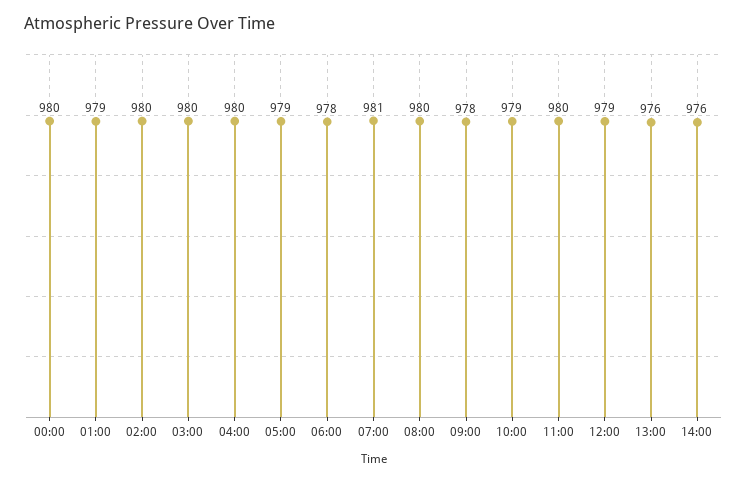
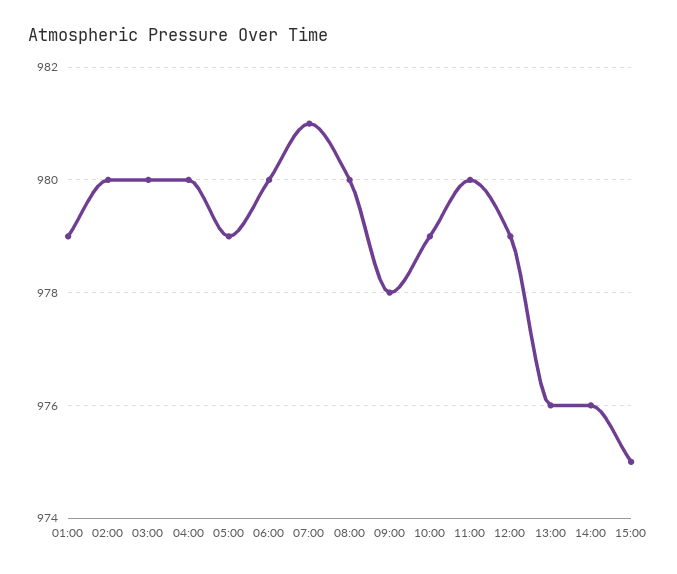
00:00: 980 -> none
06:00: 978 -> 980
15:00: none -> 975

